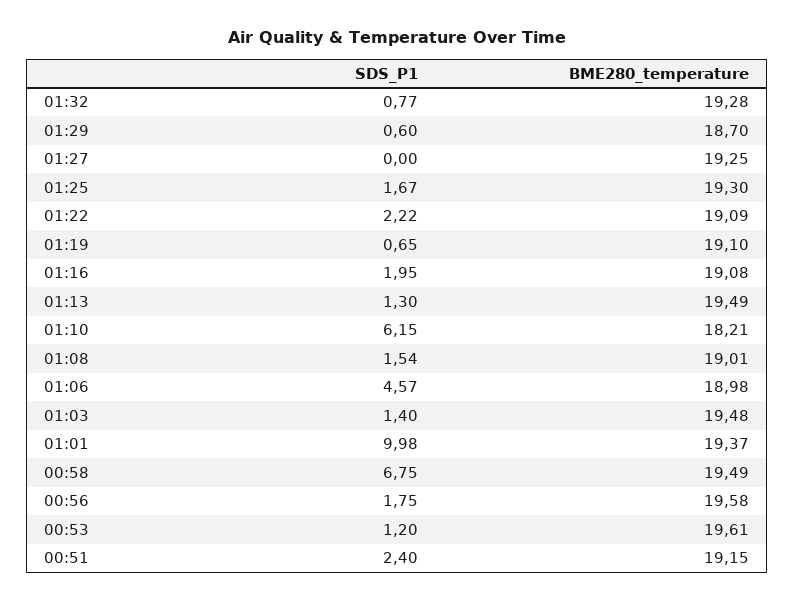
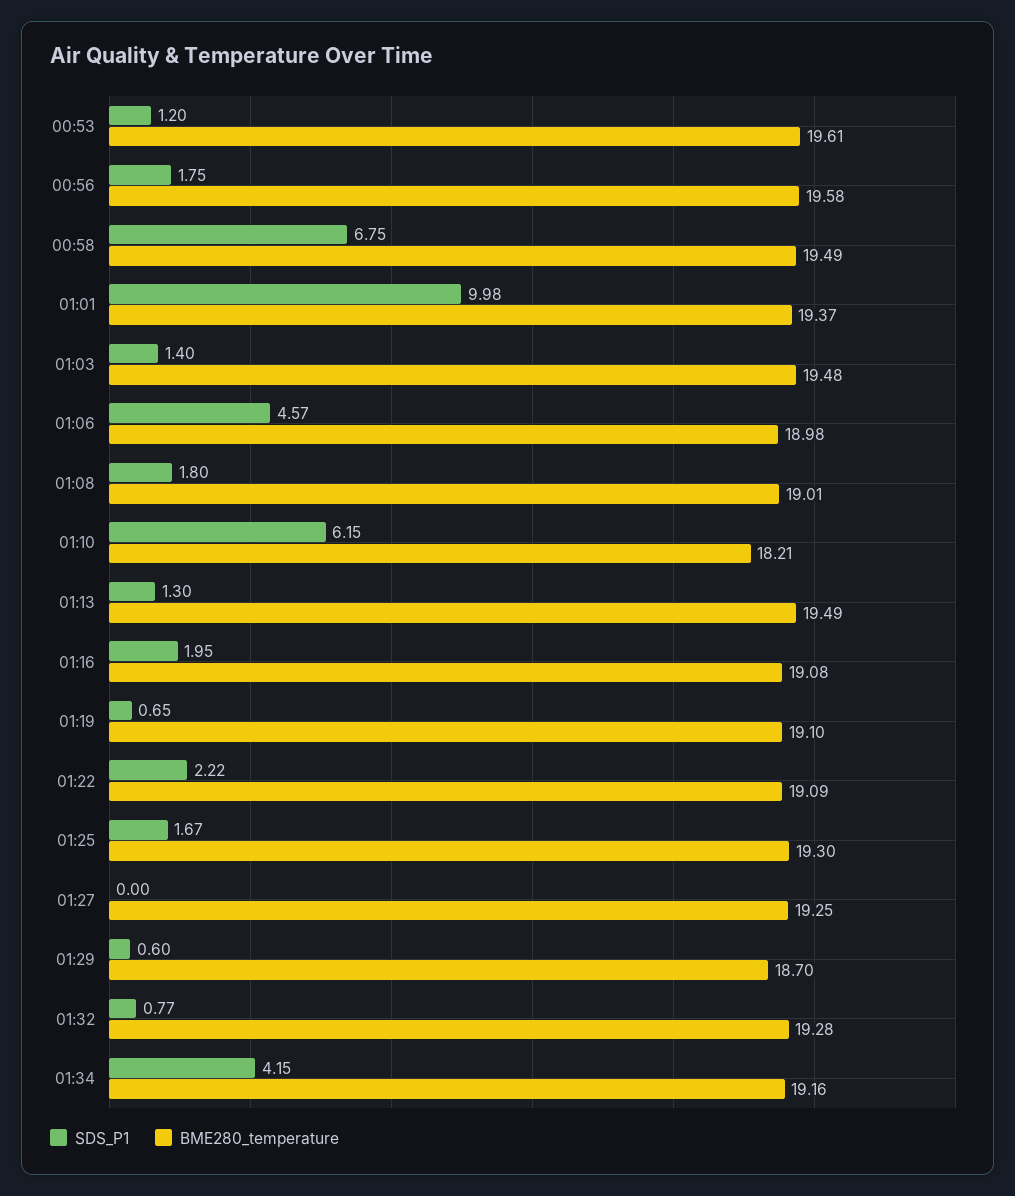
SDS_P1, 01:08: 1.54 -> 1.8
SDS_P1, 00:51: 2.4 -> none
BME280_temperature, 00:51: 19.15 -> none
SDS_P1, 01:34: none -> 4.15
BME280_temperature, 01:34: none -> 19.16

